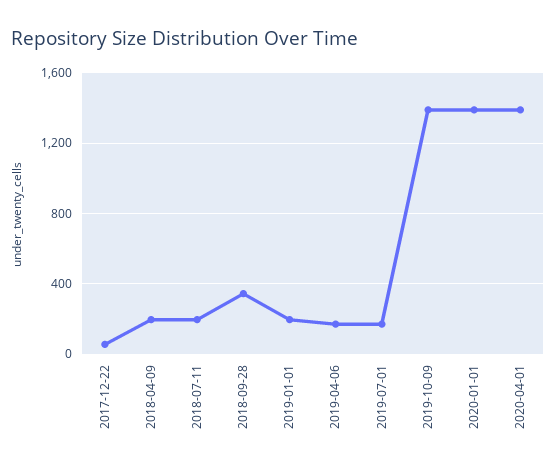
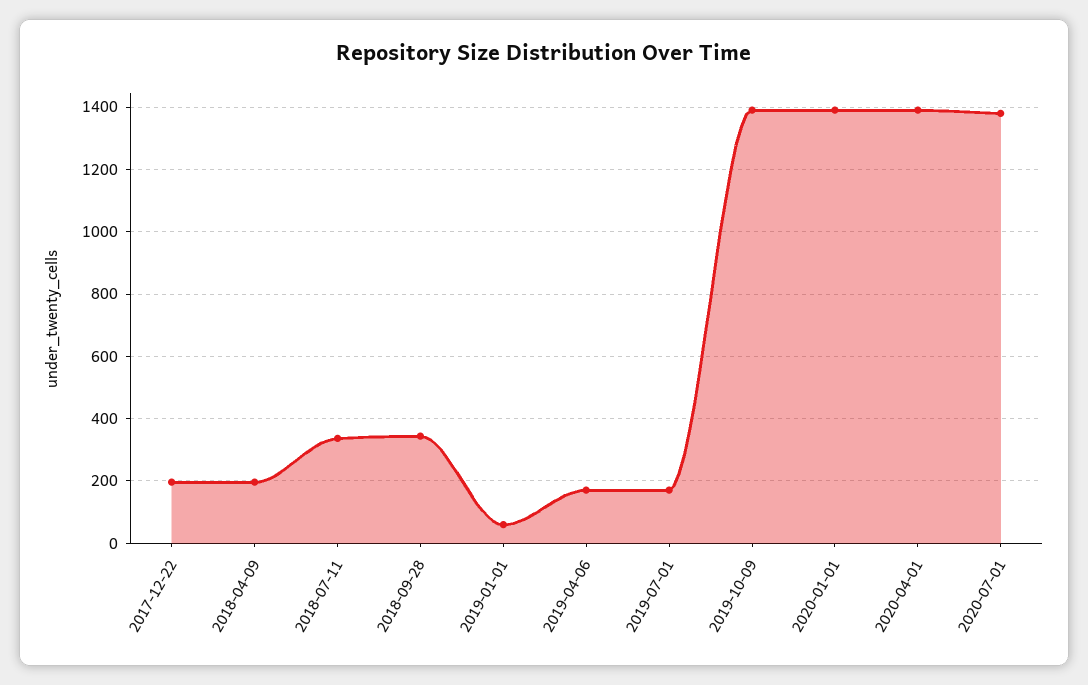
2017-12-22: 50 -> 200
2018-07-11: 200 -> 340
2019-01-01: 200 -> 60
2020-07-01: none -> 1380

